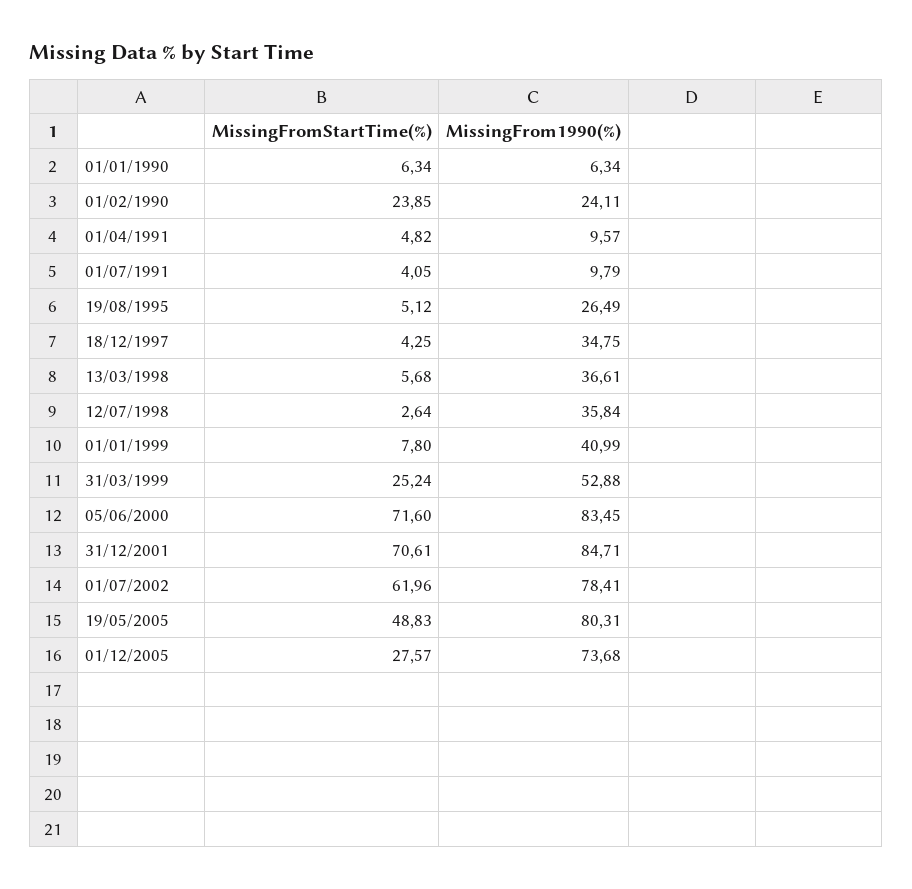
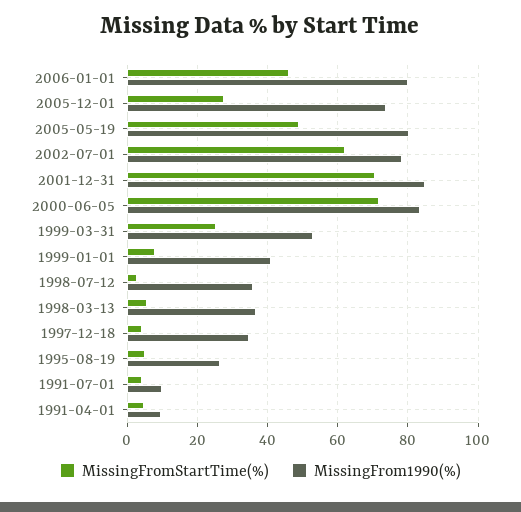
MissingFromStartTime(%), 01/01/1990: 6.34 -> none
MissingFrom1990(%), 01/01/1990: 6.34 -> none
MissingFromStartTime(%), 01/02/1990: 23.85 -> none
MissingFrom1990(%), 01/02/1990: 24.11 -> none
MissingFromStartTime(%), 2006-01-01: none -> 46
MissingFrom1990(%), 2006-01-01: none -> 80

